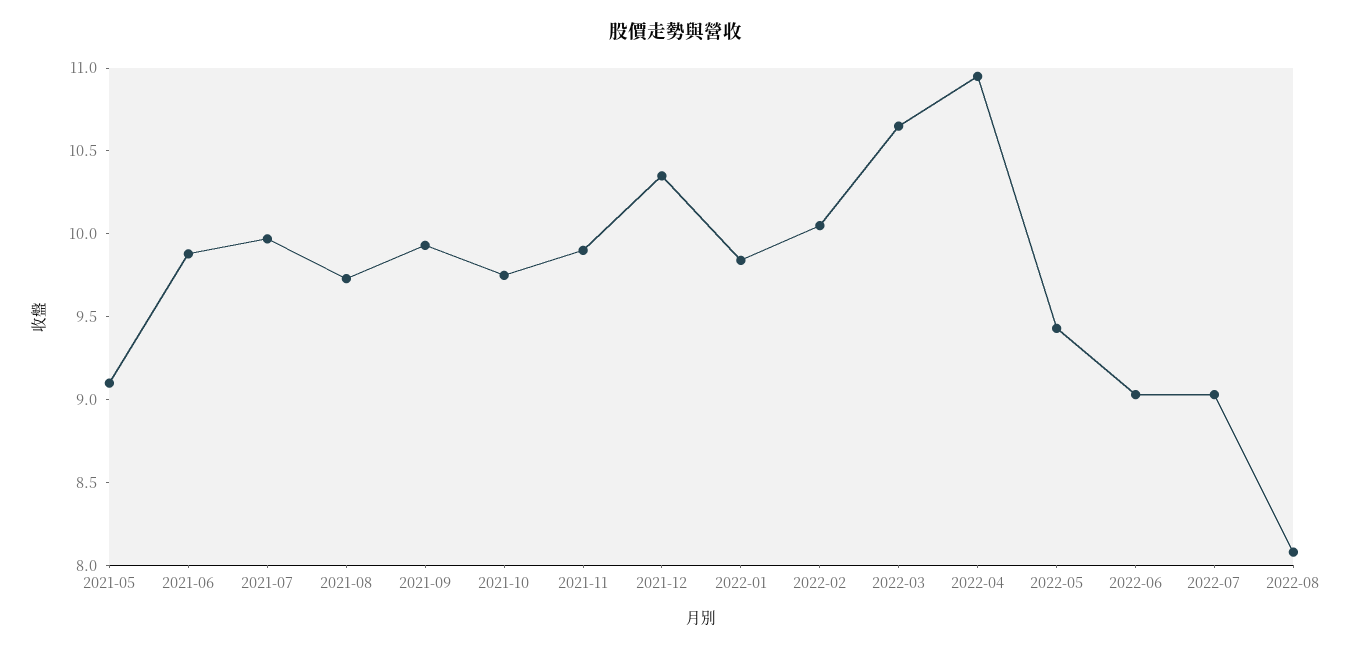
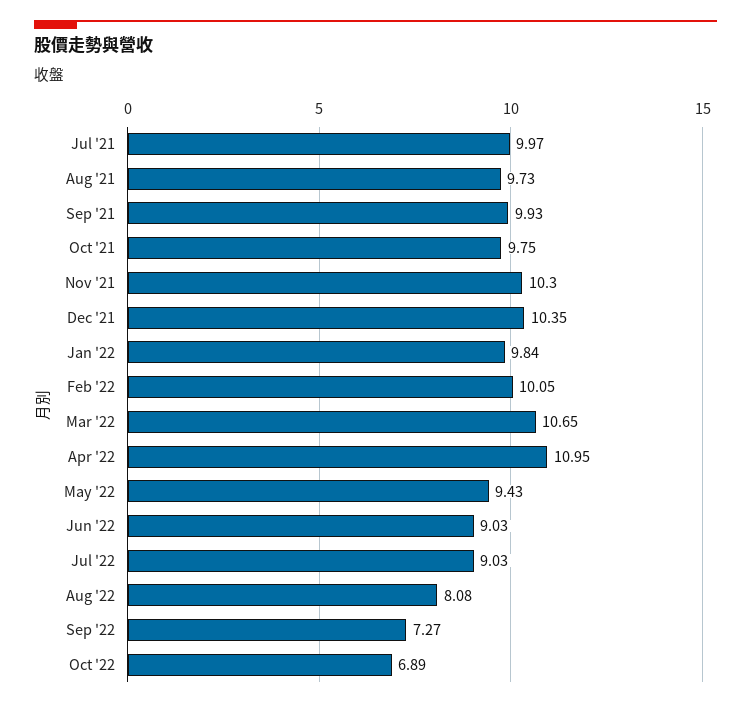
2021-05: 9.1 -> none
2021-06: 9.9 -> none
2021-11: 9.9 -> 10.3
Sep '22: none -> 7.27
Oct '22: none -> 6.89

